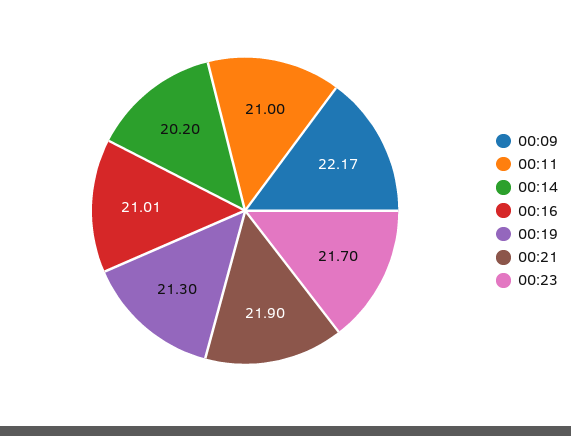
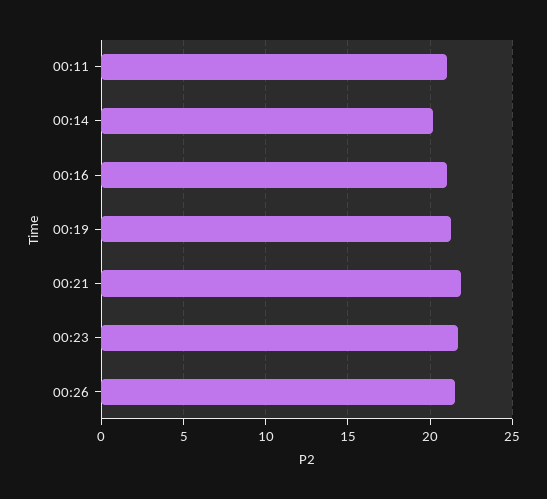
00:09: 22.17 -> none
00:26: none -> 21.5

